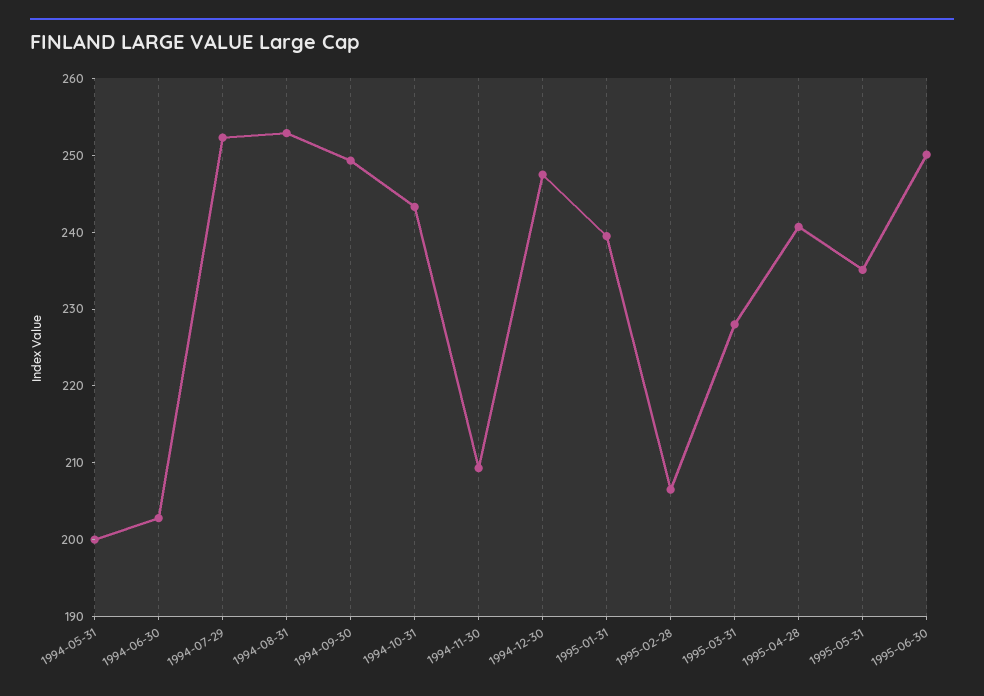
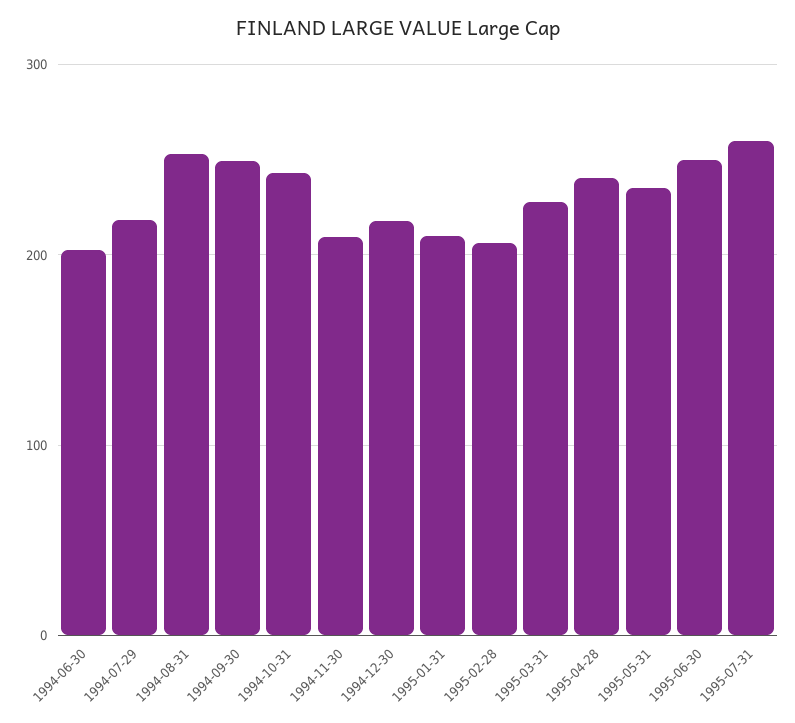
1994-05-31: 200 -> none
1994-07-29: 252 -> 220
1994-12-30: 248 -> 220
1995-01-31: 240 -> 210
1995-07-31: none -> 260

